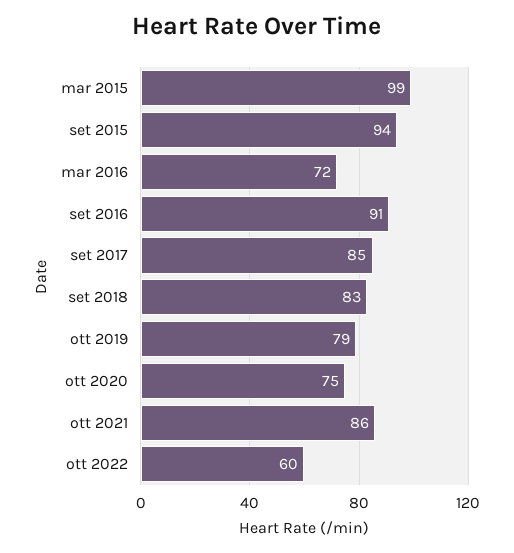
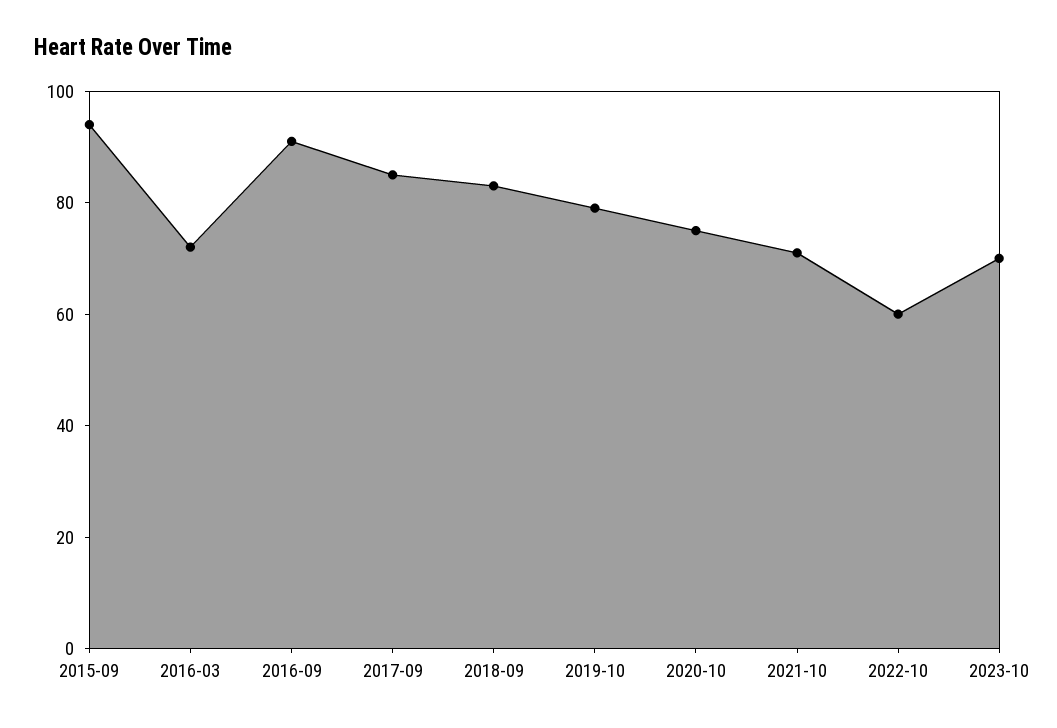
mar 2015: 99 -> none
ott 2021: 86 -> 70
2023-10: none -> 70

